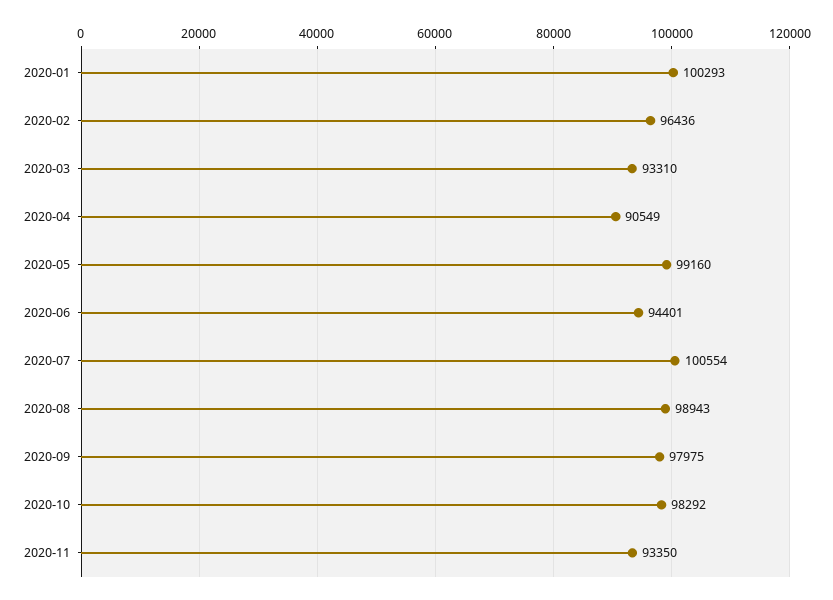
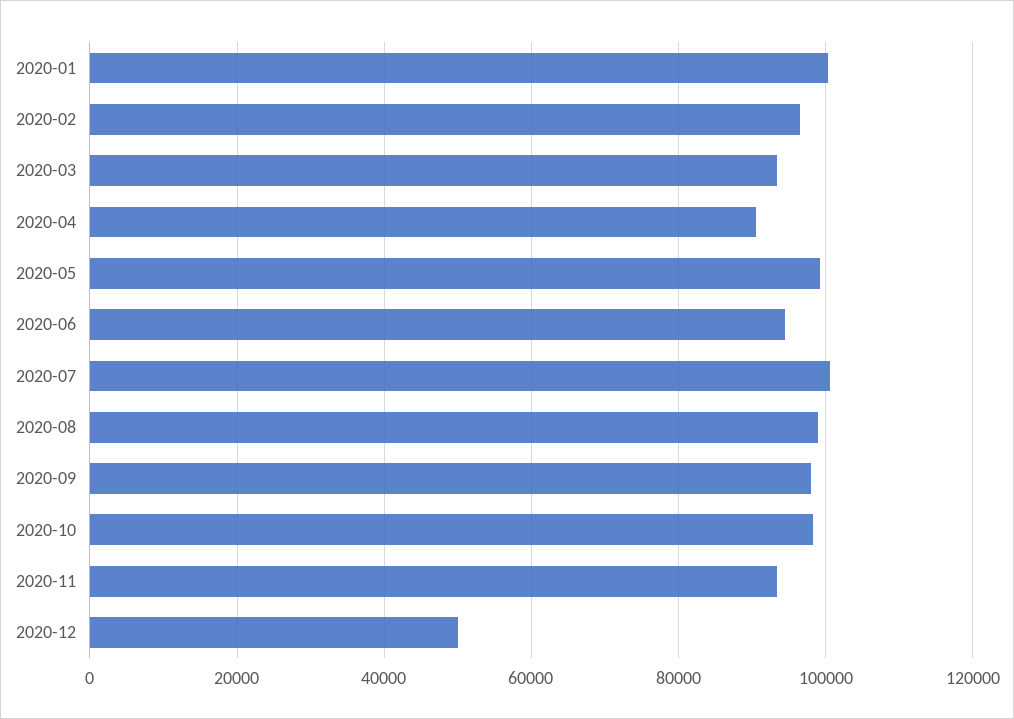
2020-12: none -> 50000

